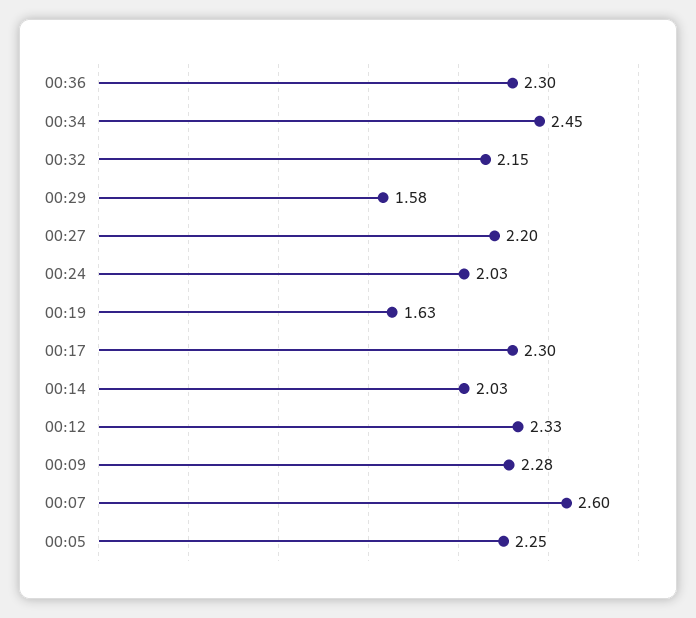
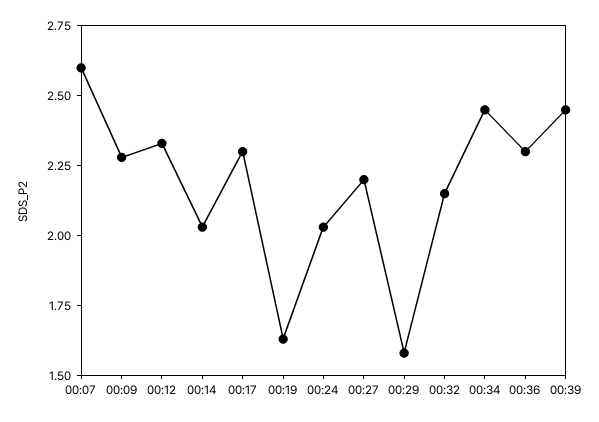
00:05: 2.25 -> none
00:39: none -> 2.45

